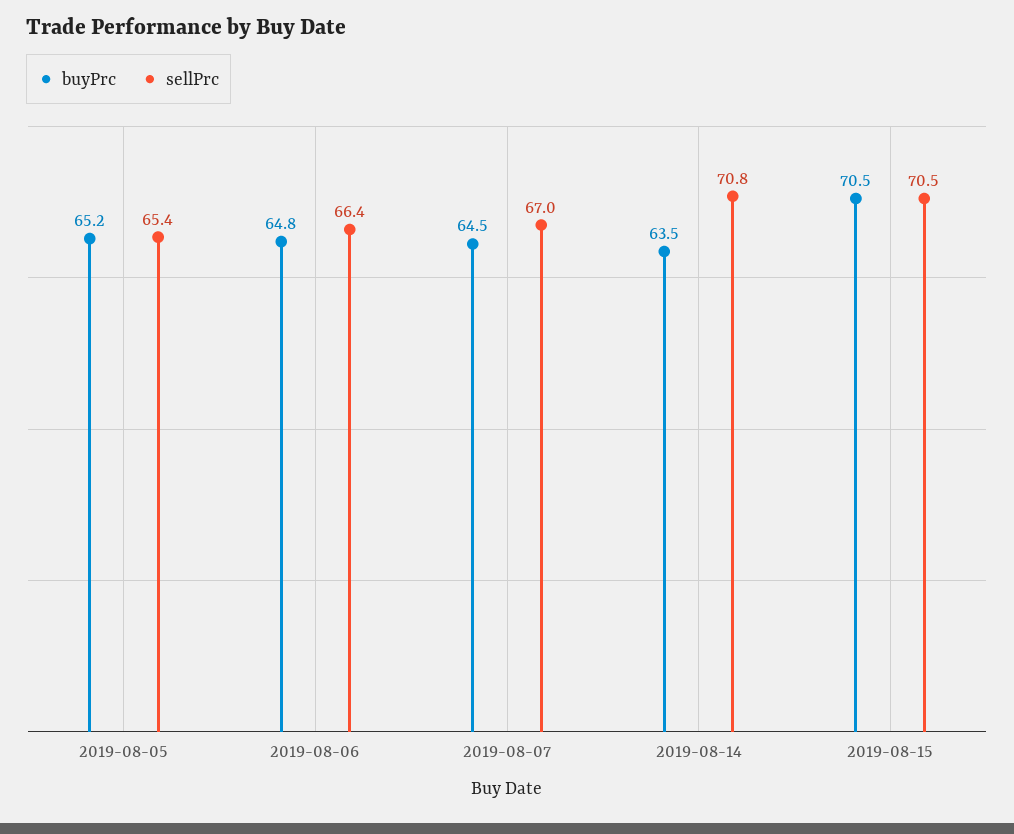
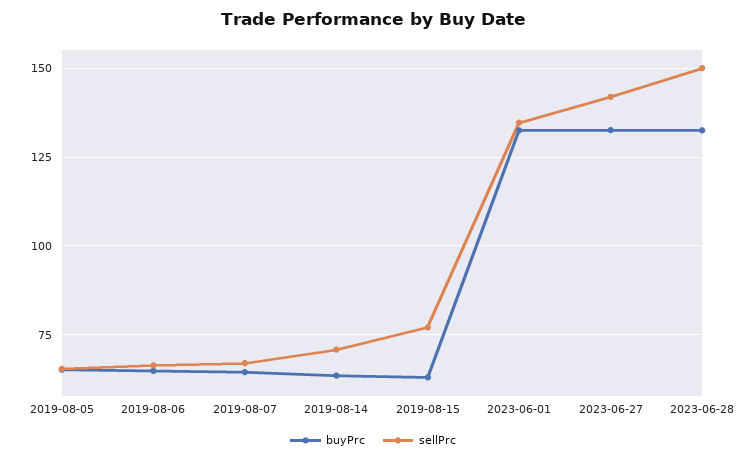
buyPrc, 2019-08-15: 70.5 -> 62.5
sellPrc, 2019-08-15: 70.5 -> 77.5
buyPrc, 2023-06-01: none -> 132.5
sellPrc, 2023-06-01: none -> 135
buyPrc, 2023-06-27: none -> 132.5
sellPrc, 2023-06-27: none -> 142.5
buyPrc, 2023-06-28: none -> 132.5
sellPrc, 2023-06-28: none -> 150

